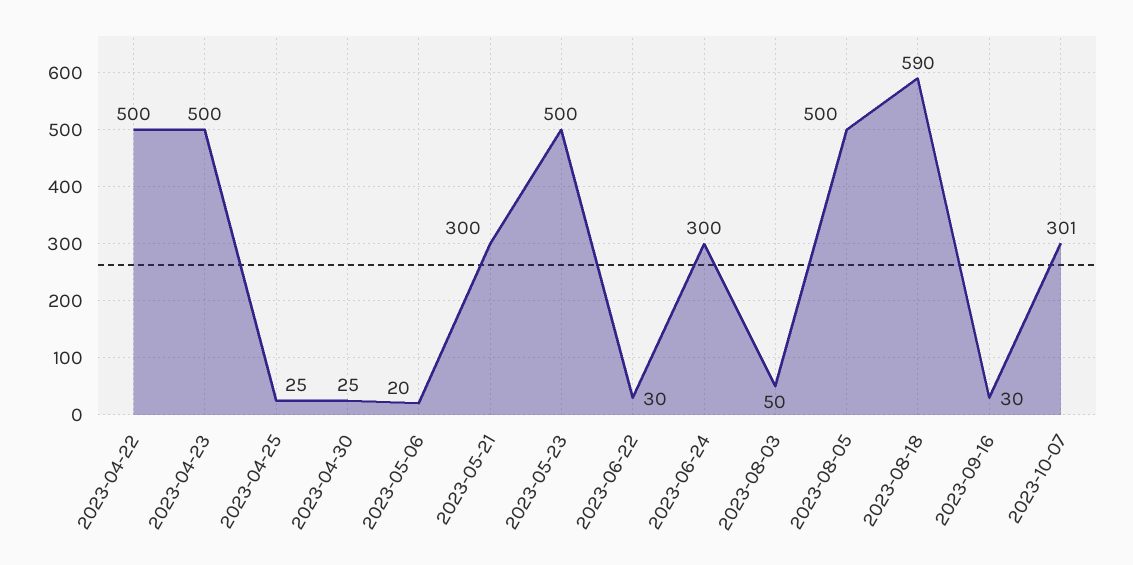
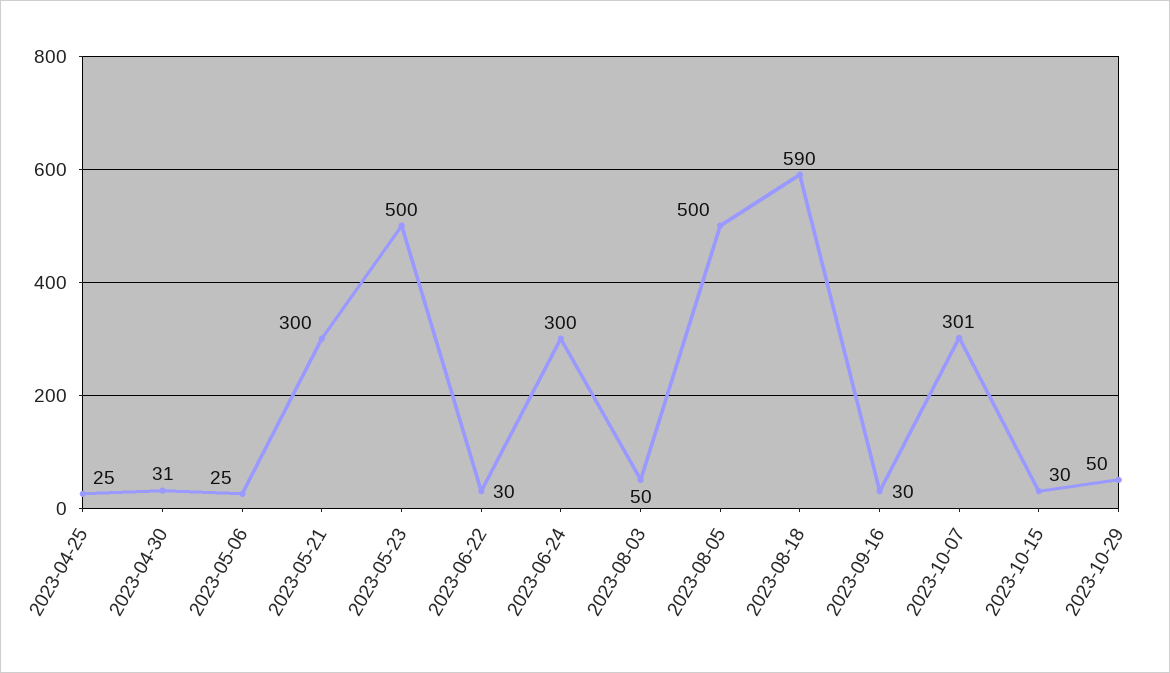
2023-04-22: 500 -> none
2023-04-23: 500 -> none
2023-04-30: 25 -> 31
2023-05-06: 20 -> 25
2023-10-15: none -> 30
2023-10-29: none -> 50

